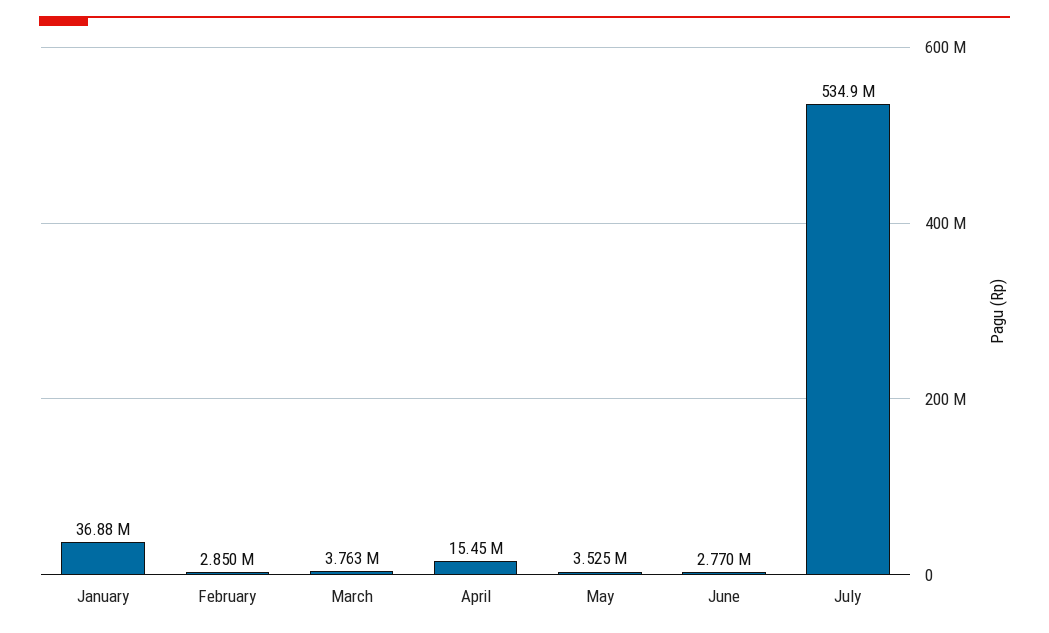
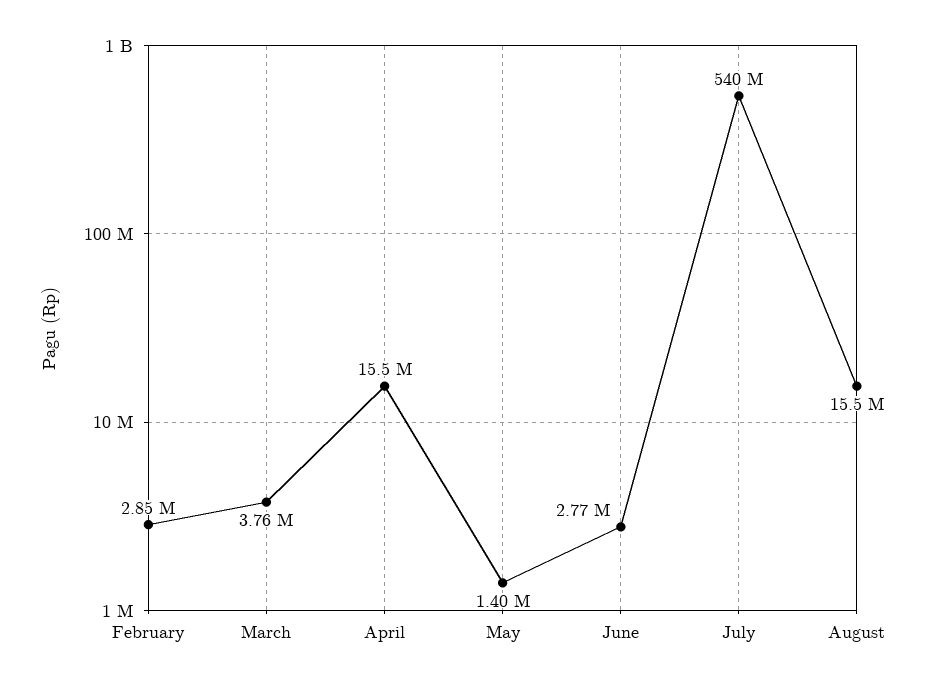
January: 36880000 -> none
May: 3525000 -> 1400000
July: 534900000 -> 540000000
August: none -> 15500000

